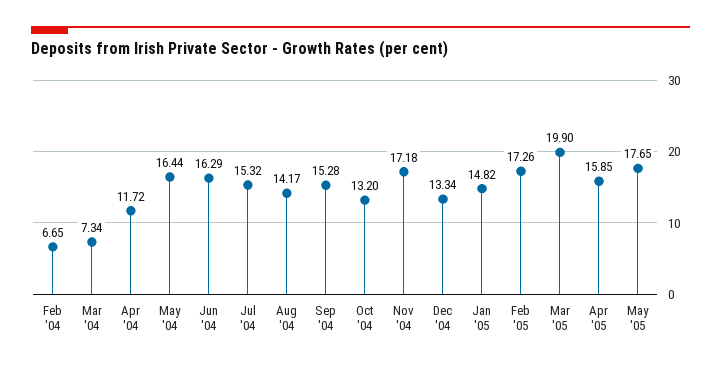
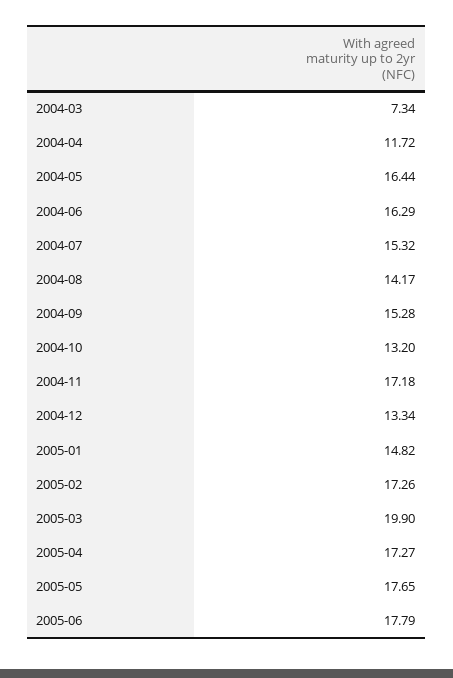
Feb '04: 6.65 -> none
Apr '05: 15.85 -> 17.27
2005-06: none -> 17.79

